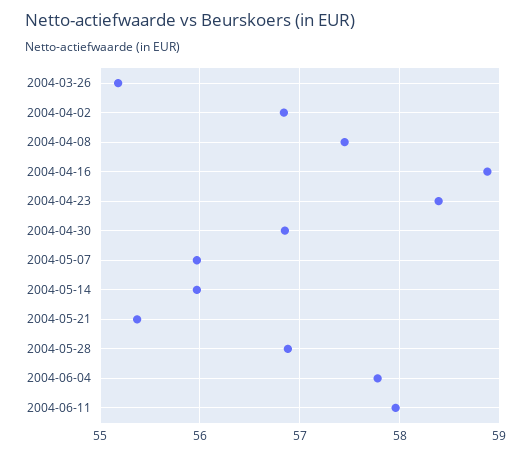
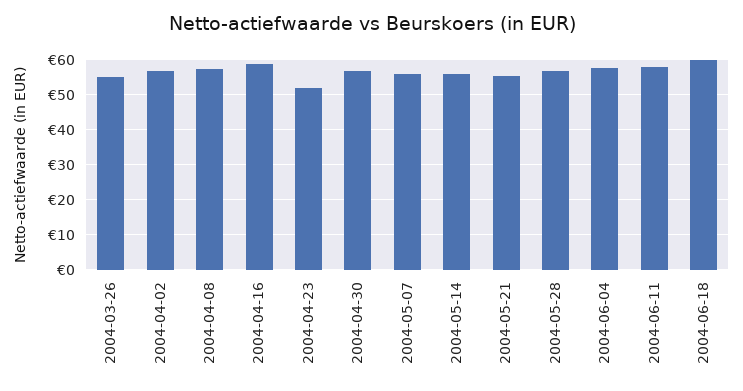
2004-04-23: 58.4 -> 52
2004-06-18: none -> 60

